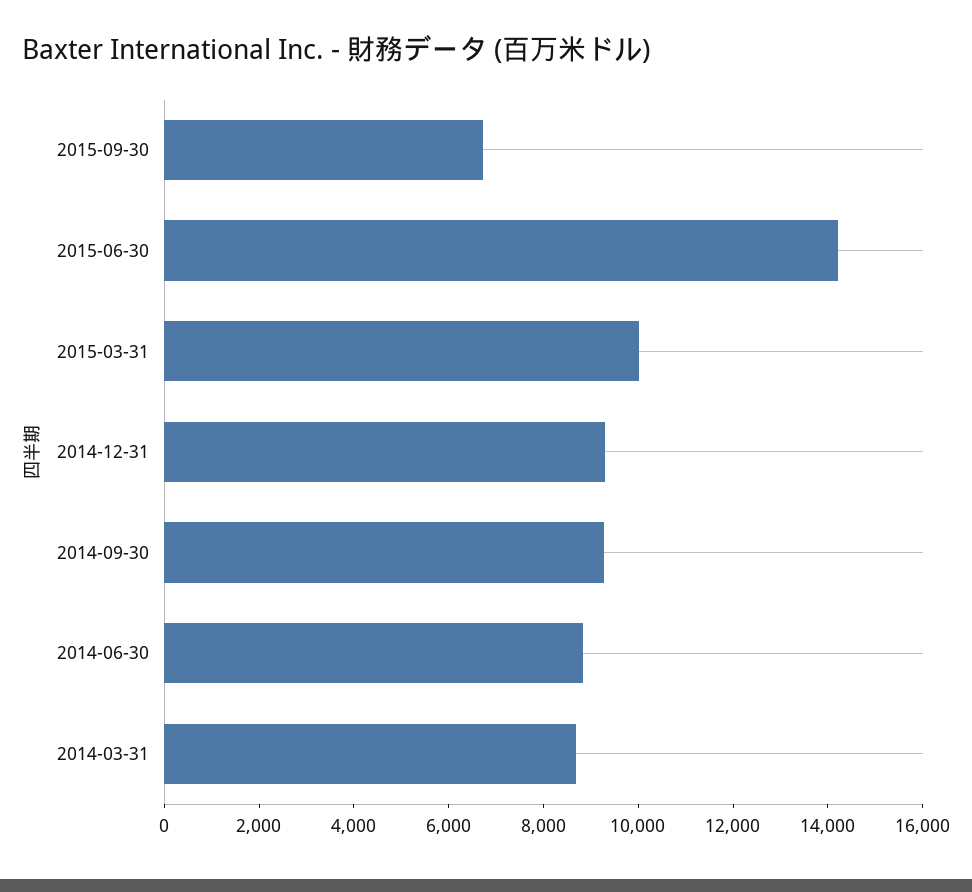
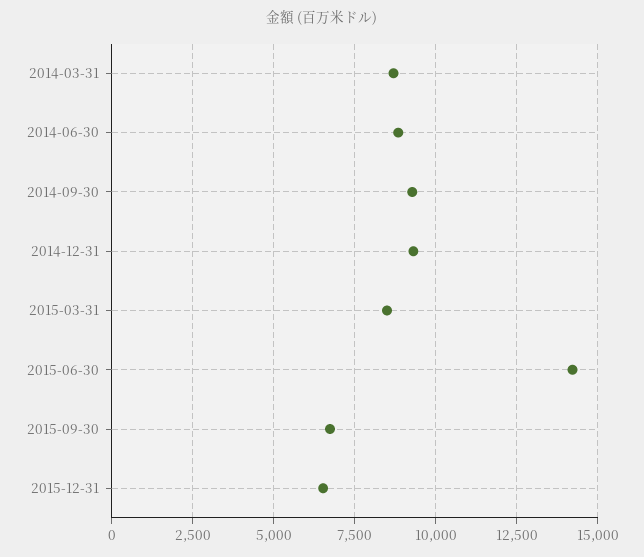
2015-03-31: 10000 -> 8500
2015-12-31: none -> 6500

